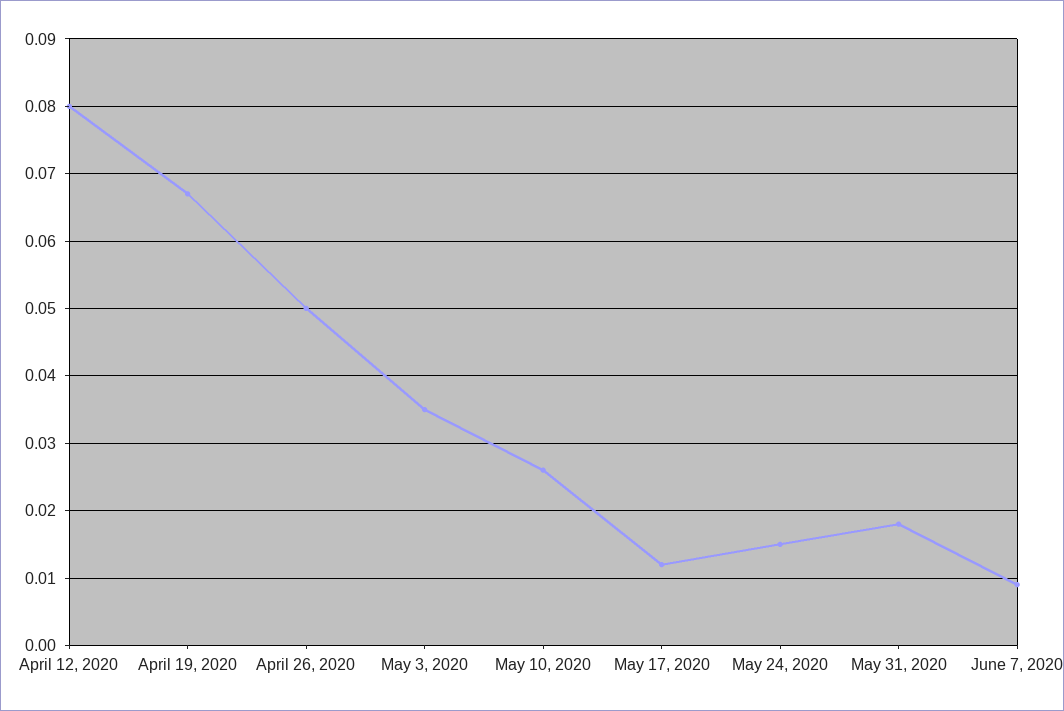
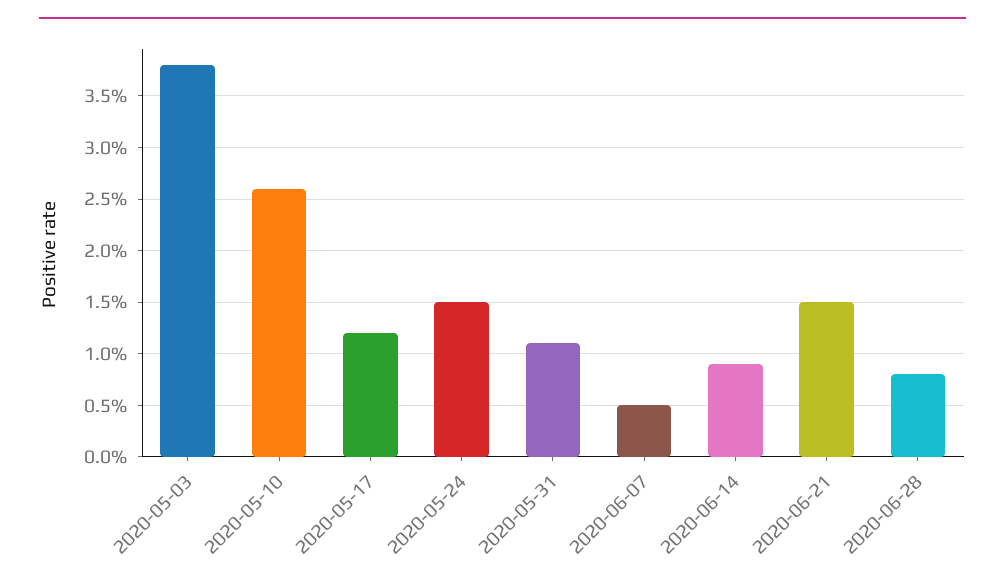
April 12, 2020: 0.08 -> none
April 19, 2020: 0.067 -> none
April 26, 2020: 0.05 -> none
May 3, 2020: 0.035 -> 0.038
May 31, 2020: 0.018 -> 0.011
June 7, 2020: 0.009 -> 0.005
2020-06-14: none -> 0.009
2020-06-21: none -> 0.015
2020-06-28: none -> 0.008

